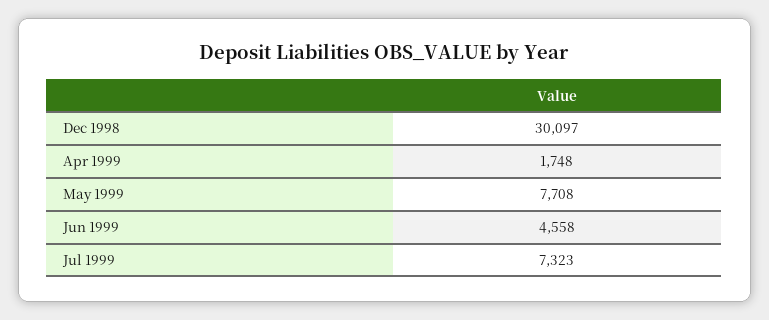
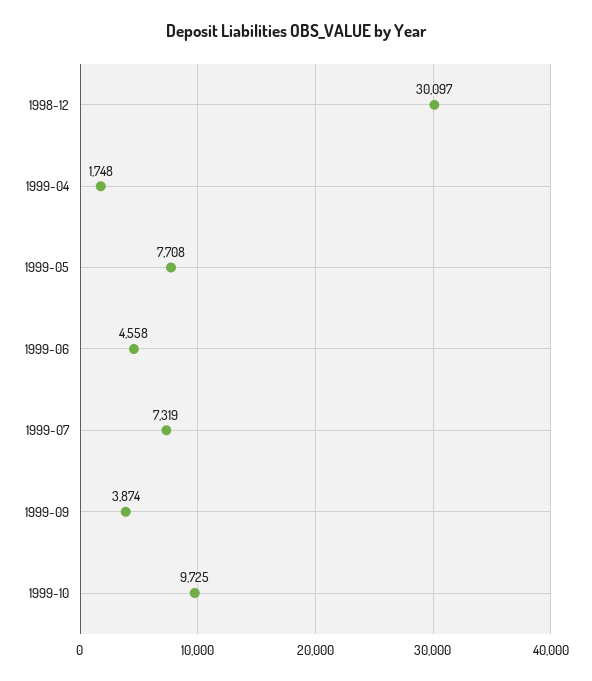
Jul 1999: 7323 -> 7319
1999-09: none -> 3874
1999-10: none -> 9725

